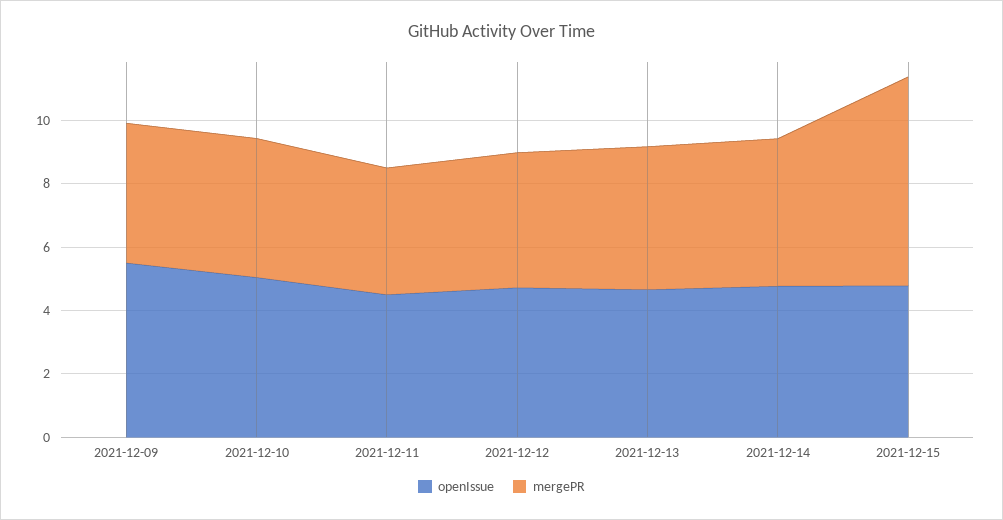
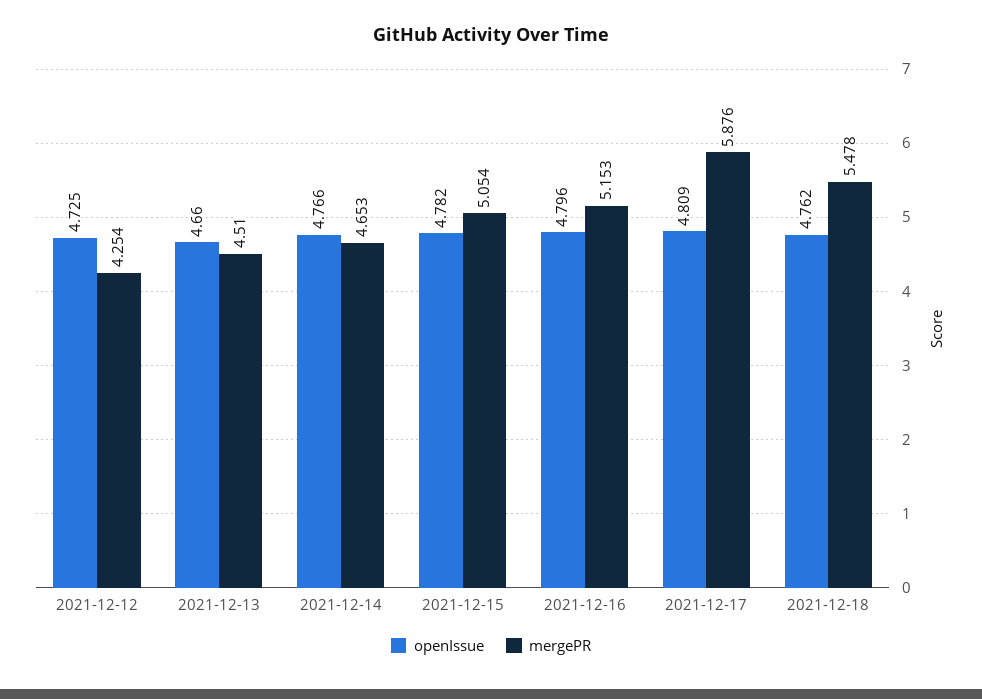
openIssue, 2021-12-09: 5.5 -> none
mergePR, 2021-12-09: 4.5 -> none
openIssue, 2021-12-10: 5 -> none
mergePR, 2021-12-10: 4.5 -> none
openIssue, 2021-12-11: 4.5 -> none
mergePR, 2021-12-11: 4 -> none
mergePR, 2021-12-15: 6.5 -> 5.054
openIssue, 2021-12-16: none -> 4.796
mergePR, 2021-12-16: none -> 5.153
openIssue, 2021-12-17: none -> 4.809
mergePR, 2021-12-17: none -> 5.876
openIssue, 2021-12-18: none -> 4.762
mergePR, 2021-12-18: none -> 5.478

